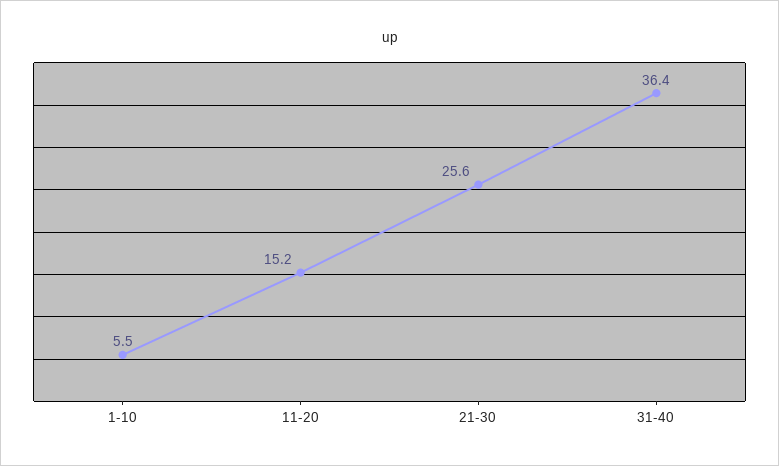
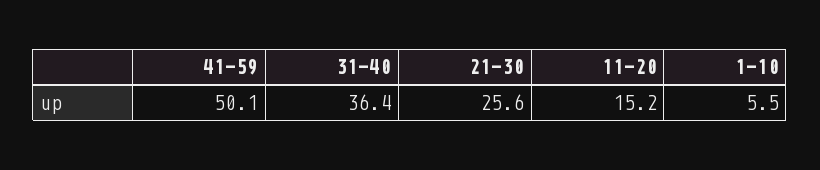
41-59: none -> 50.1

